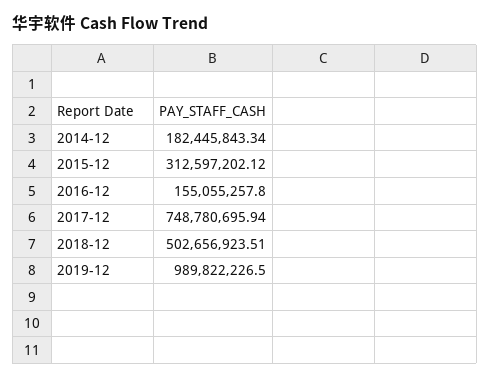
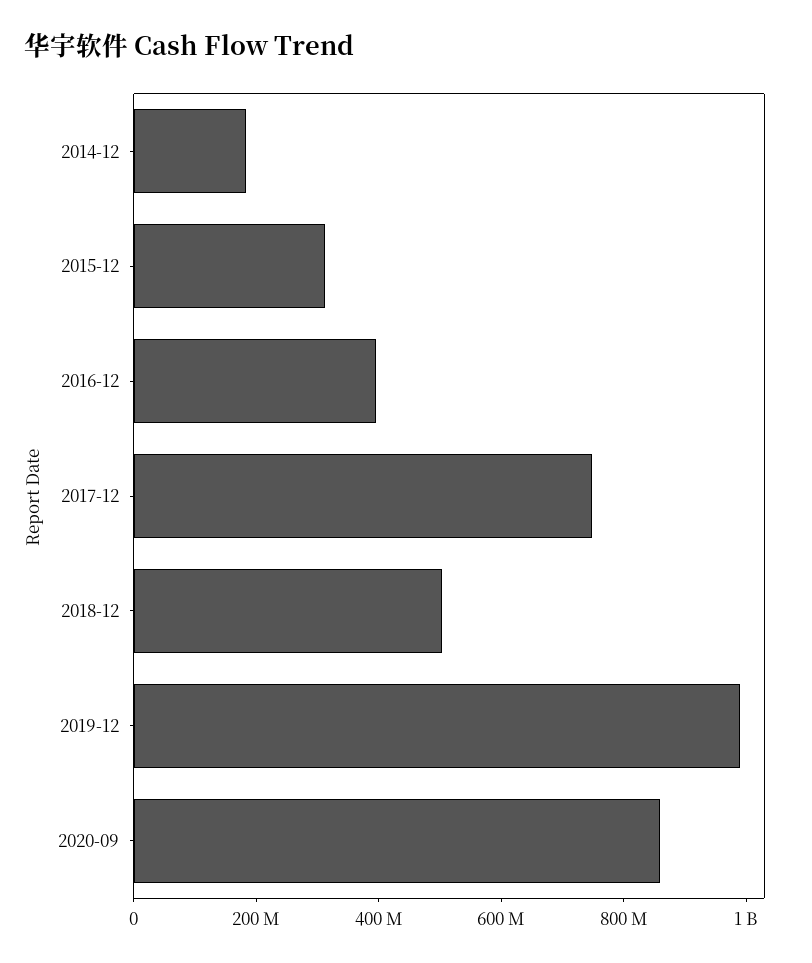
2016-12: 155055257.8 -> 400000000
2020-09: none -> 850000000

